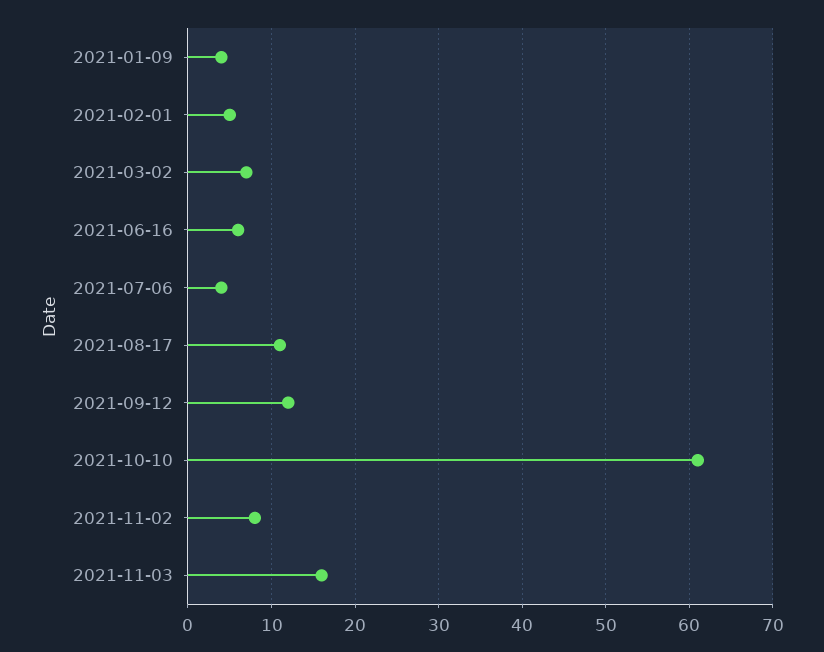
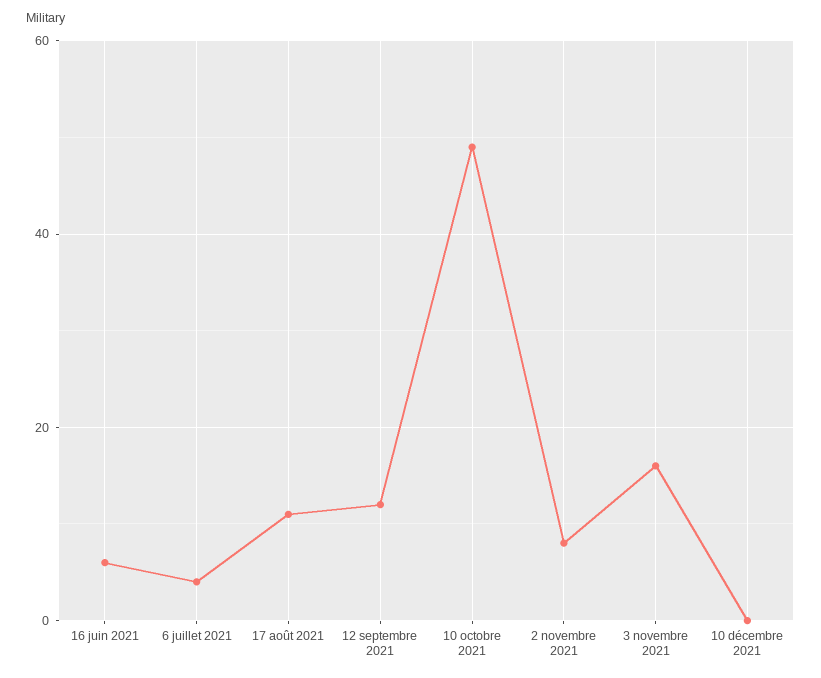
2021-01-09: 4 -> none
2021-02-01: 5 -> none
2021-03-02: 7 -> none
2021-10-10: 61 -> 50
10 décembre 2021: none -> 0

